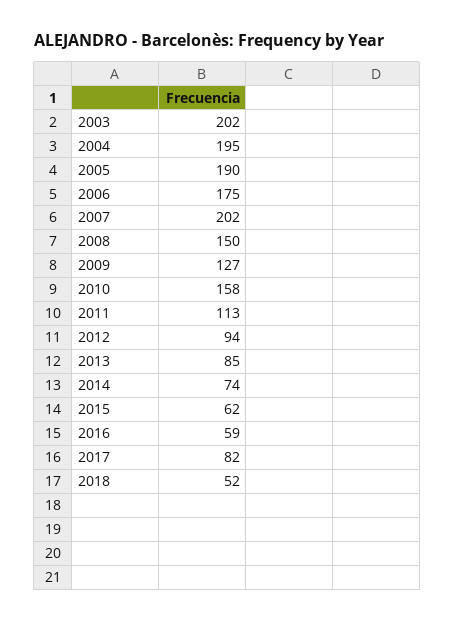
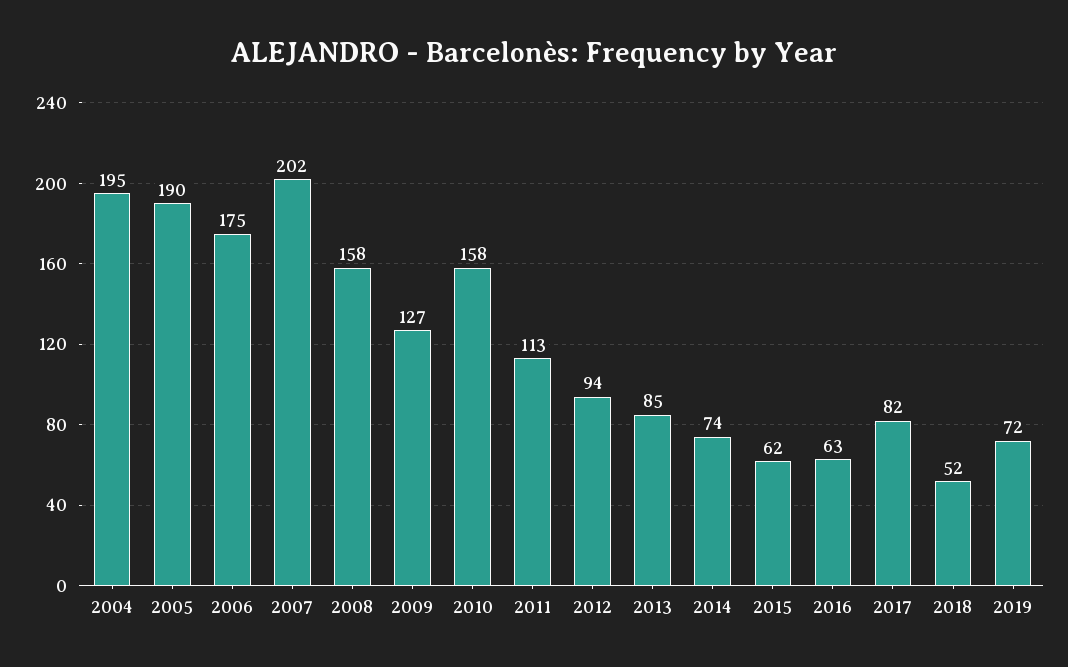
2003: 202 -> none
2008: 150 -> 158
2016: 59 -> 63
2019: none -> 72

